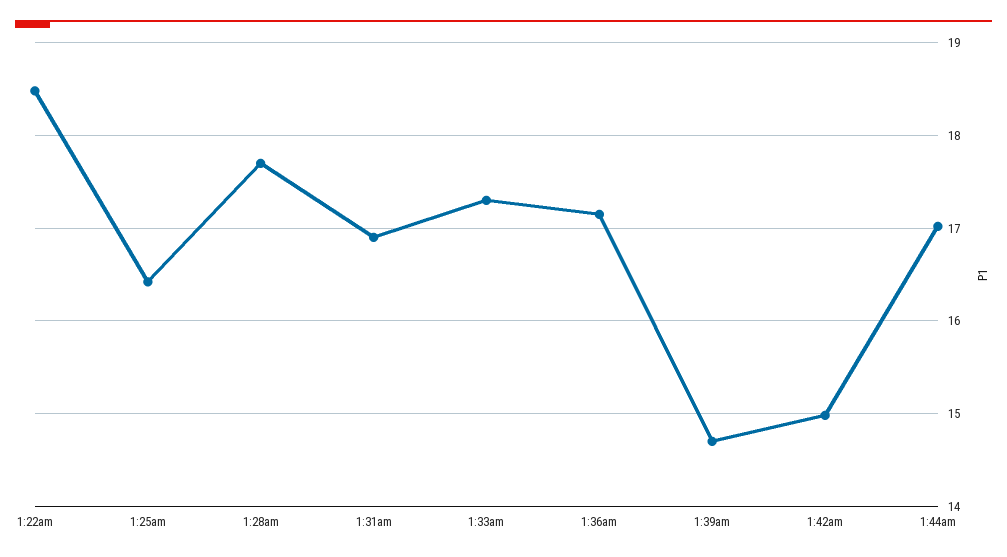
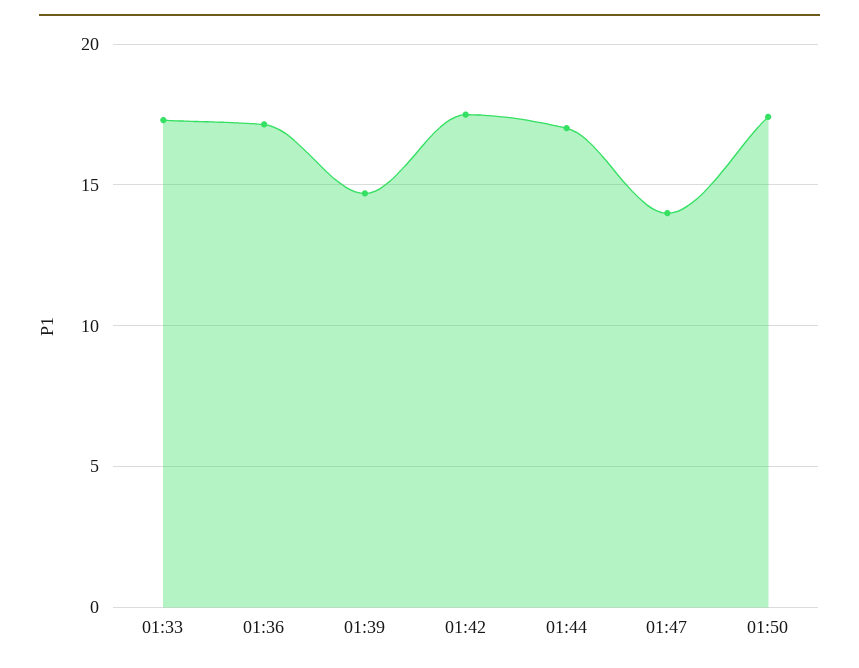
1:22am: 18.5 -> none
1:25am: 16.4 -> none
1:28am: 17.7 -> none
1:31am: 16.9 -> none
1:42am: 15 -> 17.5
01:47: none -> 14
01:50: none -> 17.5

